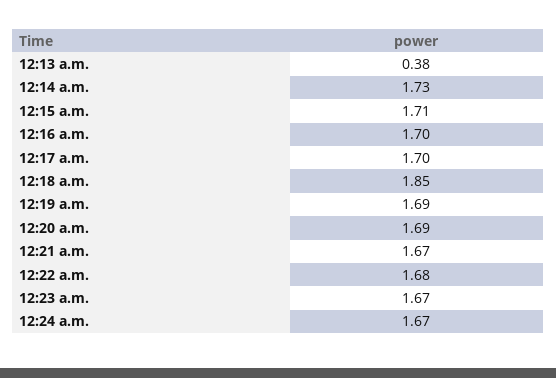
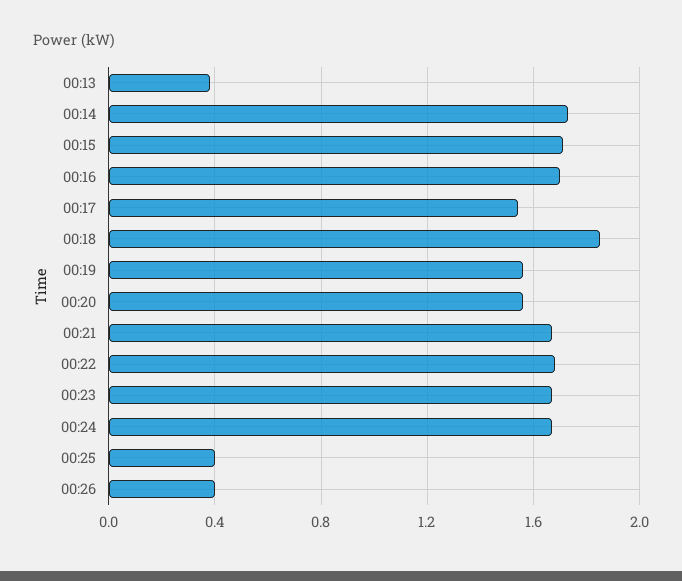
12:17 a.m.: 1.7 -> 1.55
12:19 a.m.: 1.69 -> 1.55
12:20 a.m.: 1.69 -> 1.55
00:25: none -> 0.4
00:26: none -> 0.4

